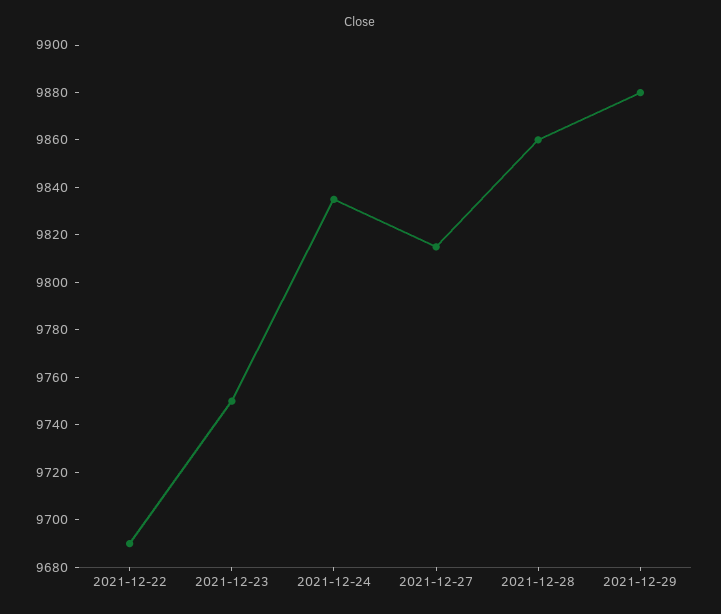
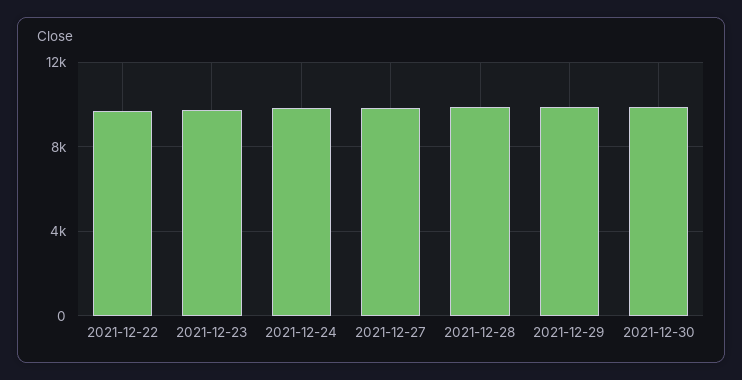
2021-12-30: none -> 10000

